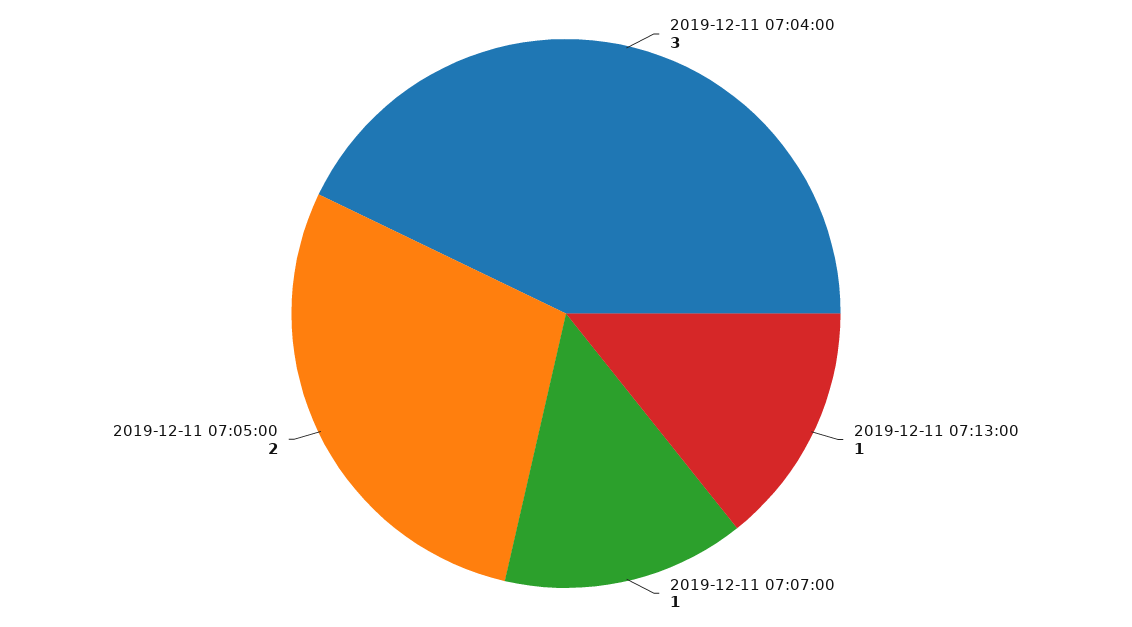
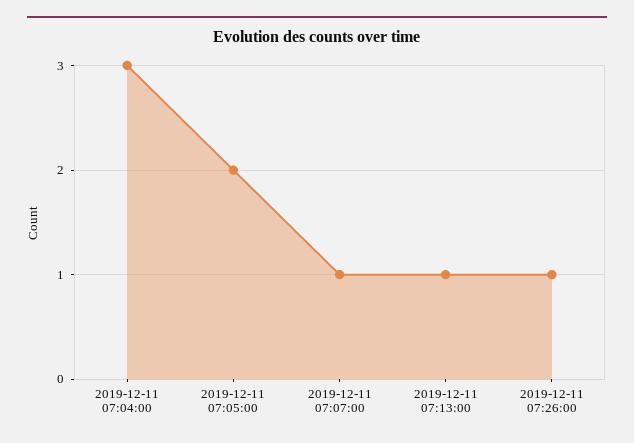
2019-12-11 07:26:00: none -> 1

